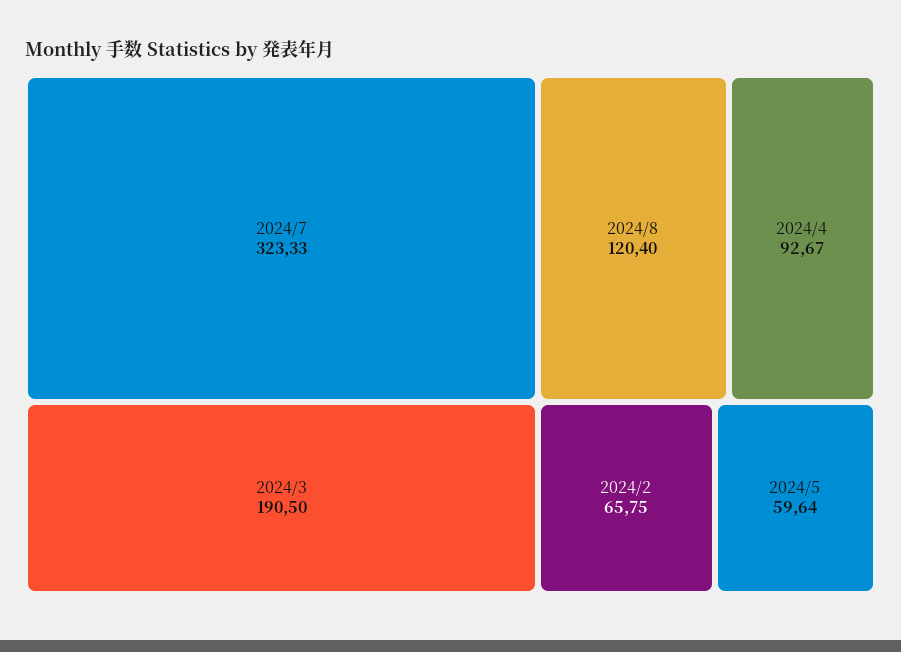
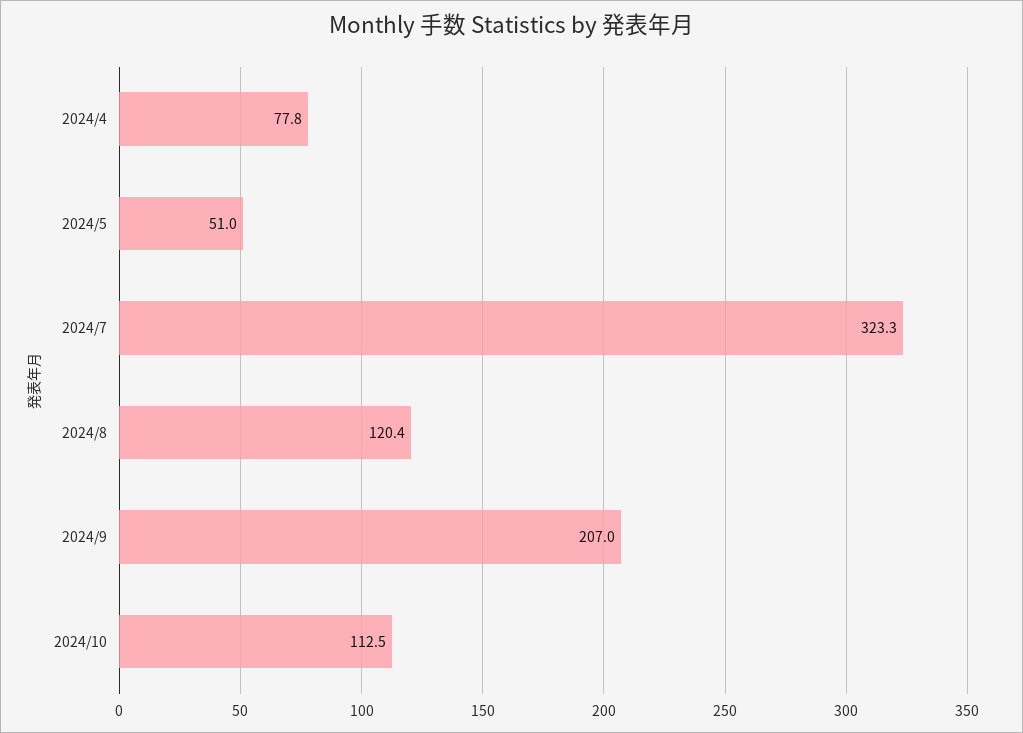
2024/3: 190.5 -> none
2024/4: 92.67 -> 77.8
2024/2: 65.75 -> none
2024/5: 59.64 -> 51
2024/9: none -> 207
2024/10: none -> 112.5

